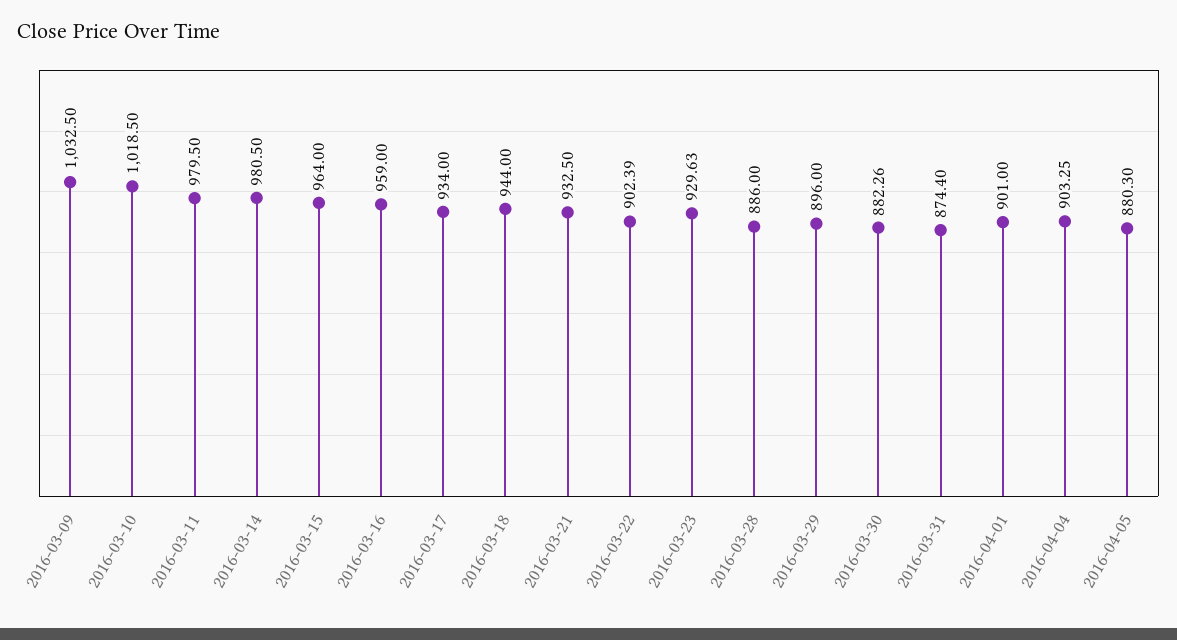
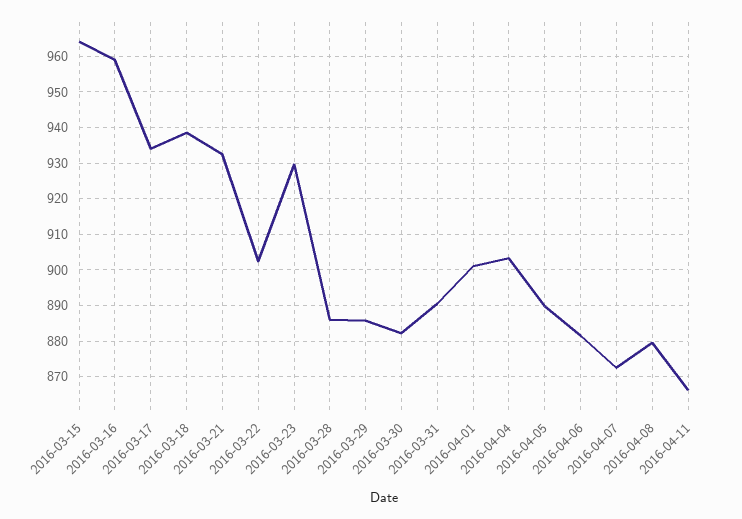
2016-03-09: 1032.5 -> none
2016-03-10: 1018.5 -> none
2016-03-11: 979.5 -> none
2016-03-14: 980.5 -> none
2016-03-18: 944 -> 938
2016-03-29: 896 -> 886
2016-03-31: 874.4 -> 890
2016-04-05: 880.3 -> 890
2016-04-06: none -> 882
2016-04-07: none -> 872
2016-04-08: none -> 880
2016-04-11: none -> 866

